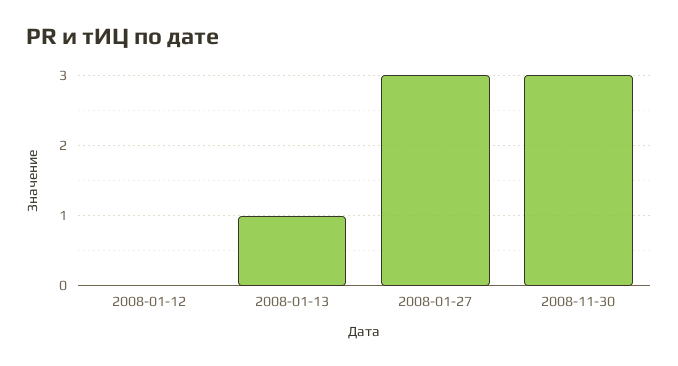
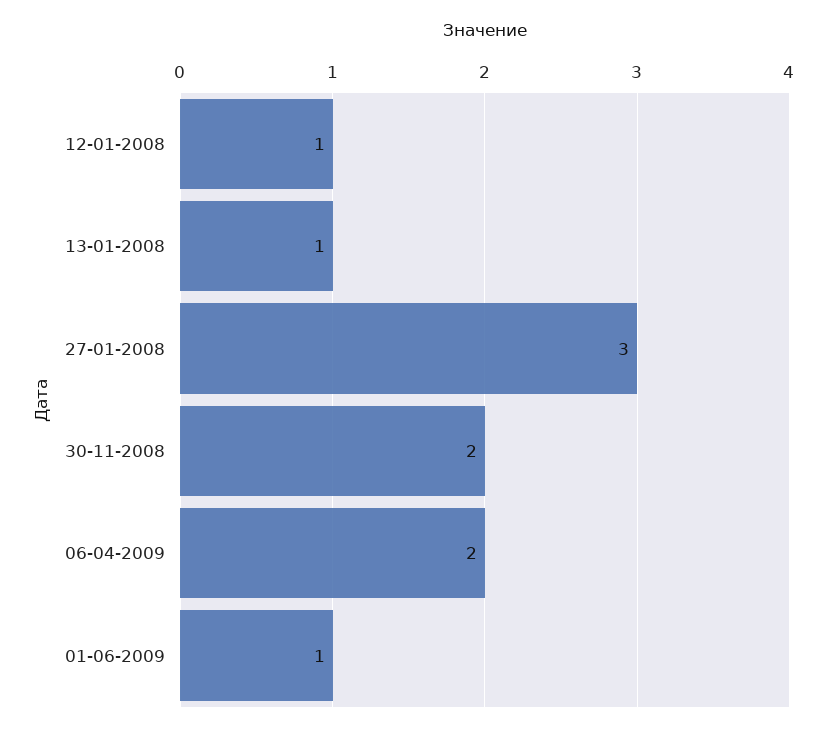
2008-01-12: 0 -> 1
2008-11-30: 3 -> 2
06-04-2009: none -> 2
01-06-2009: none -> 1

